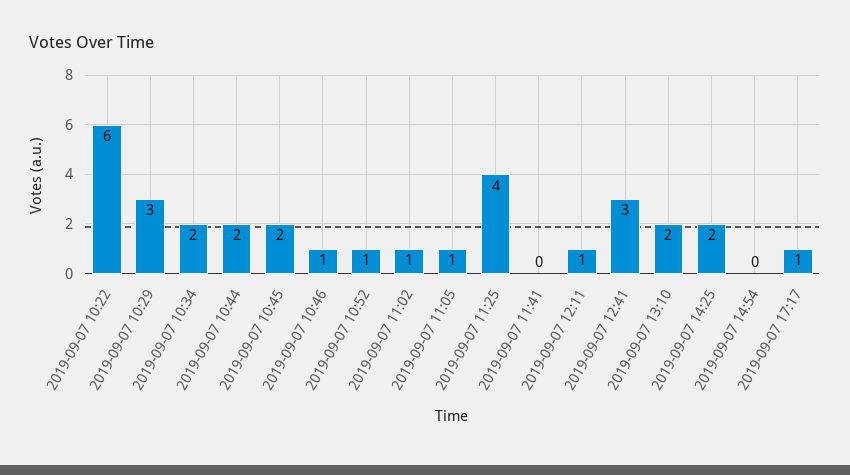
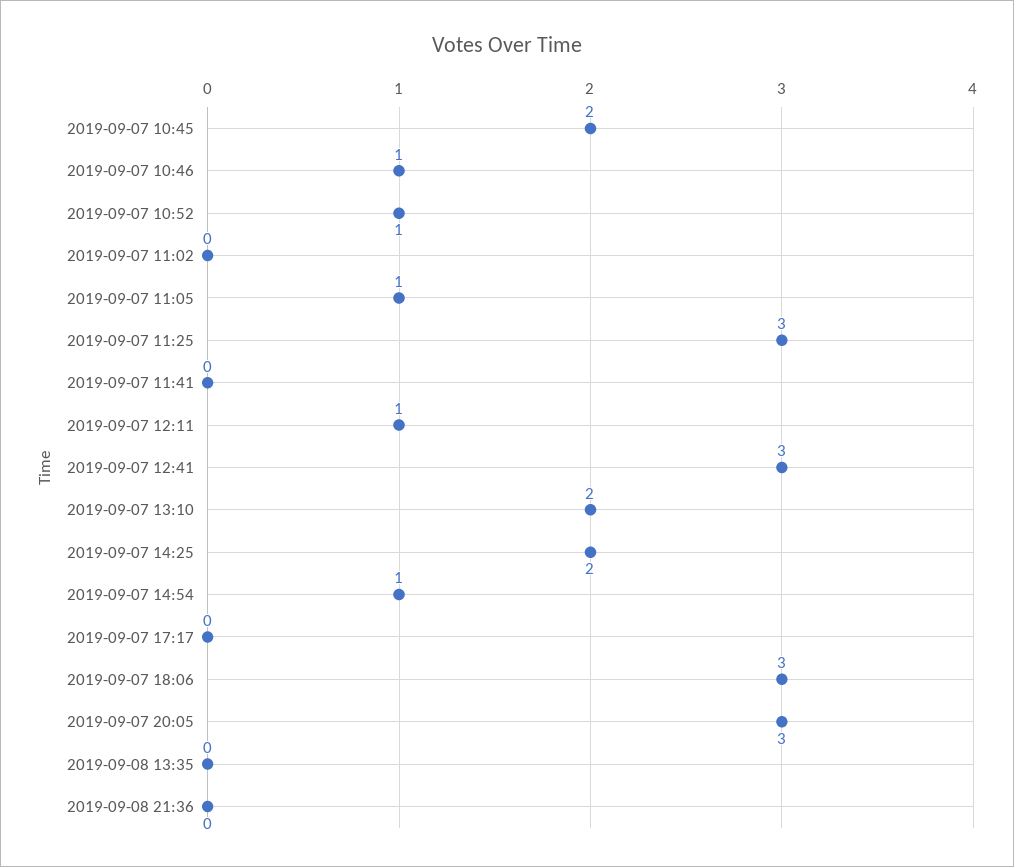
2019-09-07 10:22: 6 -> none
2019-09-07 10:29: 3 -> none
2019-09-07 10:34: 2 -> none
2019-09-07 10:44: 2 -> none
2019-09-07 11:02: 1 -> 0
2019-09-07 11:25: 4 -> 3
2019-09-07 14:54: 0 -> 1
2019-09-07 17:17: 1 -> 0
2019-09-07 18:06: none -> 3
2019-09-07 20:05: none -> 3
2019-09-08 13:35: none -> 0
2019-09-08 21:36: none -> 0

